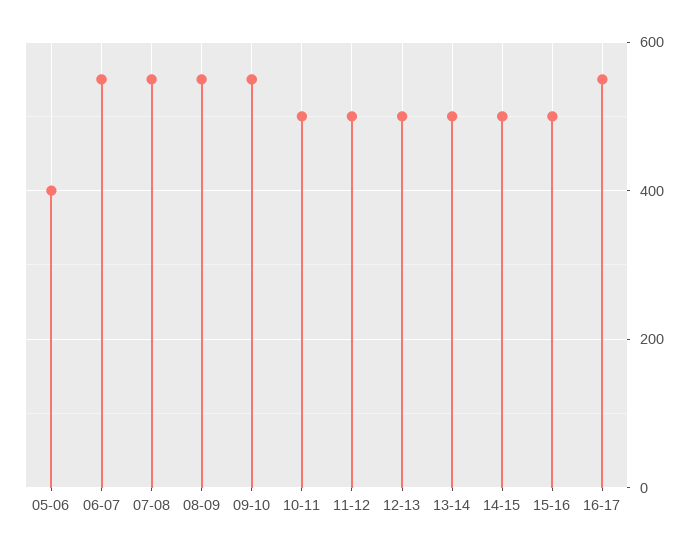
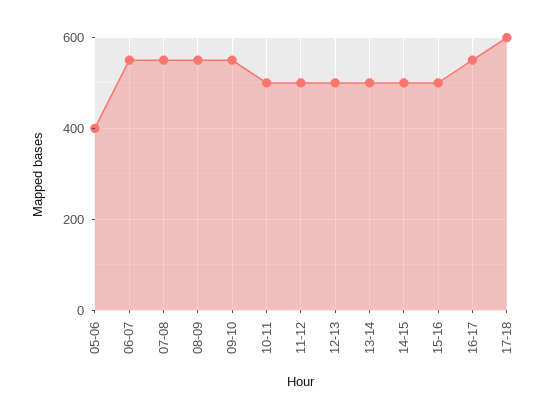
17-18: none -> 600

